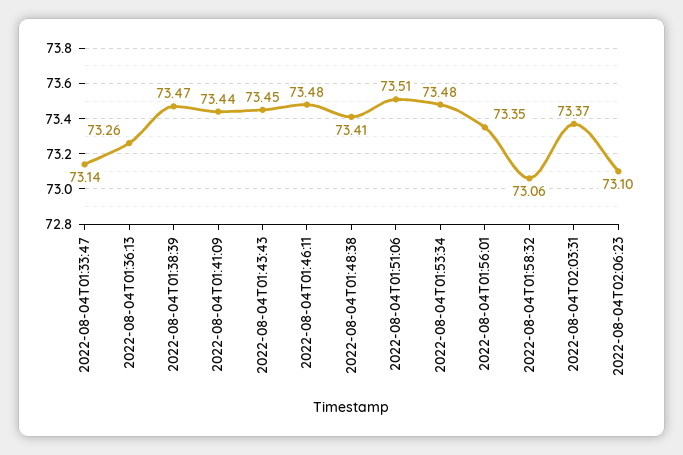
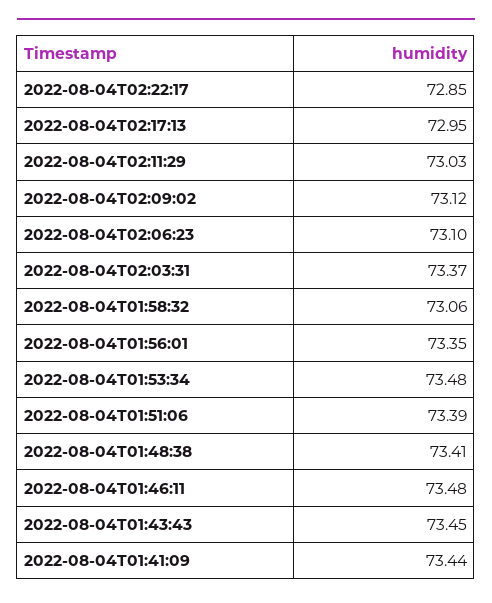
2022-08-04T01:33:47: 73.14 -> none
2022-08-04T01:36:13: 73.26 -> none
2022-08-04T01:38:39: 73.47 -> none
2022-08-04T01:51:06: 73.51 -> 73.39
2022-08-04T02:22:17: none -> 72.85
2022-08-04T02:17:13: none -> 72.95
2022-08-04T02:11:29: none -> 73.03
2022-08-04T02:09:02: none -> 73.12

